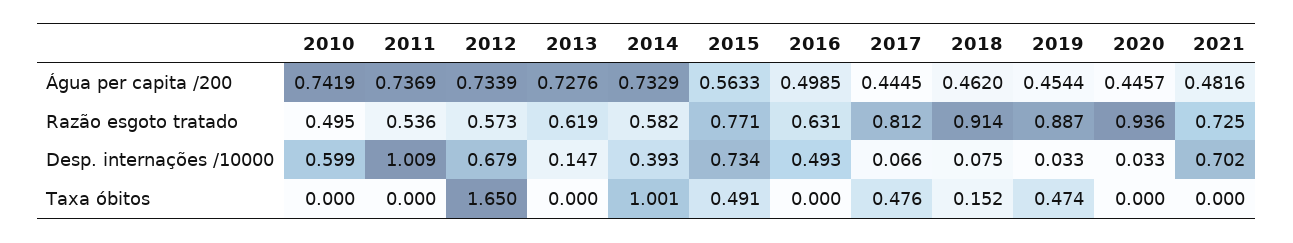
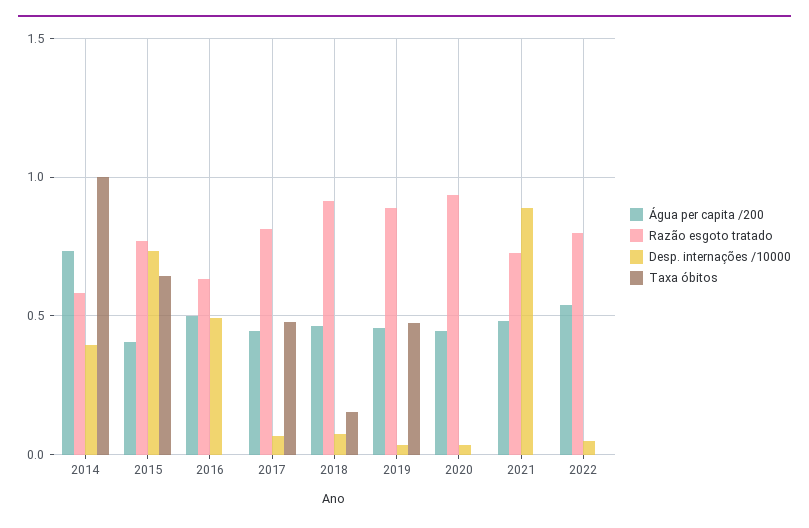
Água per capita /200, 2010: 0.7419 -> none
Água per capita /200, 2011: 0.7369 -> none
Água per capita /200, 2012: 0.7339 -> none
Água per capita /200, 2013: 0.7276 -> none
Água per capita /200, 2015: 0.5633 -> 0.4
Razão esgoto tratado, 2010: 0.495 -> none
Razão esgoto tratado, 2011: 0.536 -> none
Razão esgoto tratado, 2012: 0.573 -> none
Razão esgoto tratado, 2013: 0.619 -> none
Desp. internações /10000, 2010: 0.599 -> none
Desp. internações /10000, 2011: 1.009 -> none
Desp. internações /10000, 2012: 0.679 -> none
Desp. internações /10000, 2013: 0.147 -> none
Desp. internações /10000, 2021: 0.702 -> 0.9
Taxa óbitos, 2010: 0 -> none
Taxa óbitos, 2011: 0 -> none
Taxa óbitos, 2012: 1.65 -> none
Taxa óbitos, 2013: 0 -> none
Taxa óbitos, 2015: 0.491 -> 0.65
Água per capita /200, 2022: none -> 0.55
Razão esgoto tratado, 2022: none -> 0.8
Desp. internações /10000, 2022: none -> 0.05
Taxa óbitos, 2022: none -> 0

